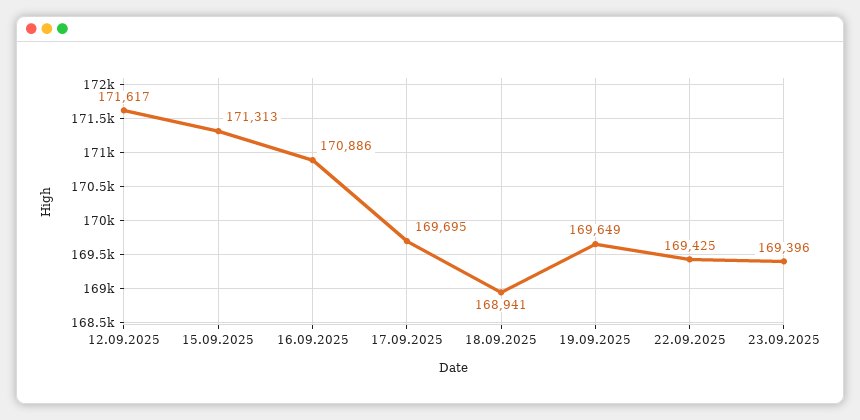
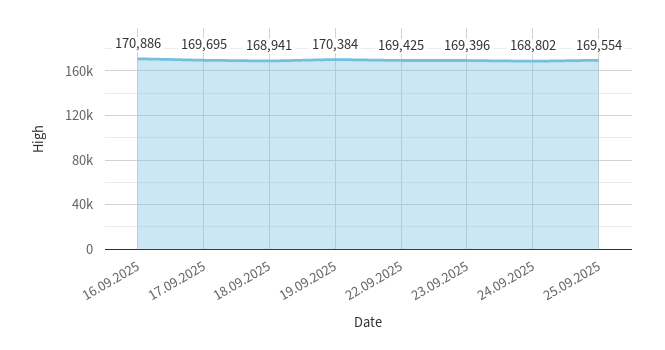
12.09.2025: 171617 -> none
15.09.2025: 171313 -> none
19.09.2025: 169649 -> 170384
24.09.2025: none -> 168802
25.09.2025: none -> 169554

